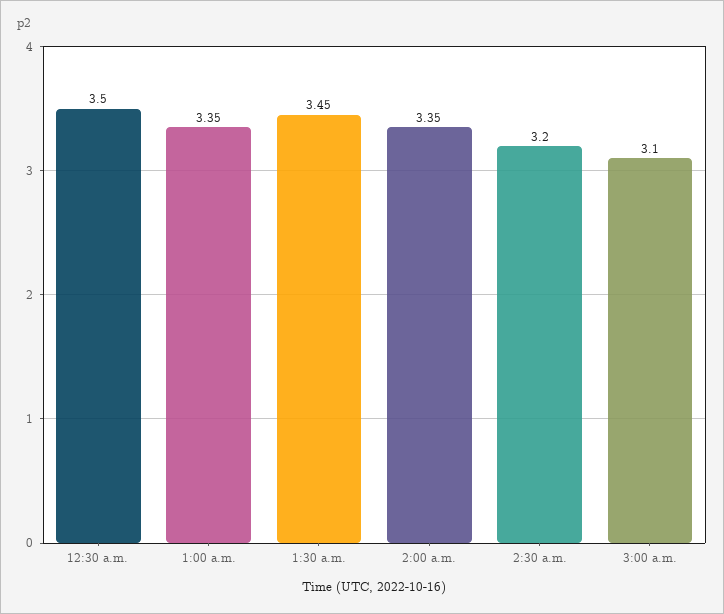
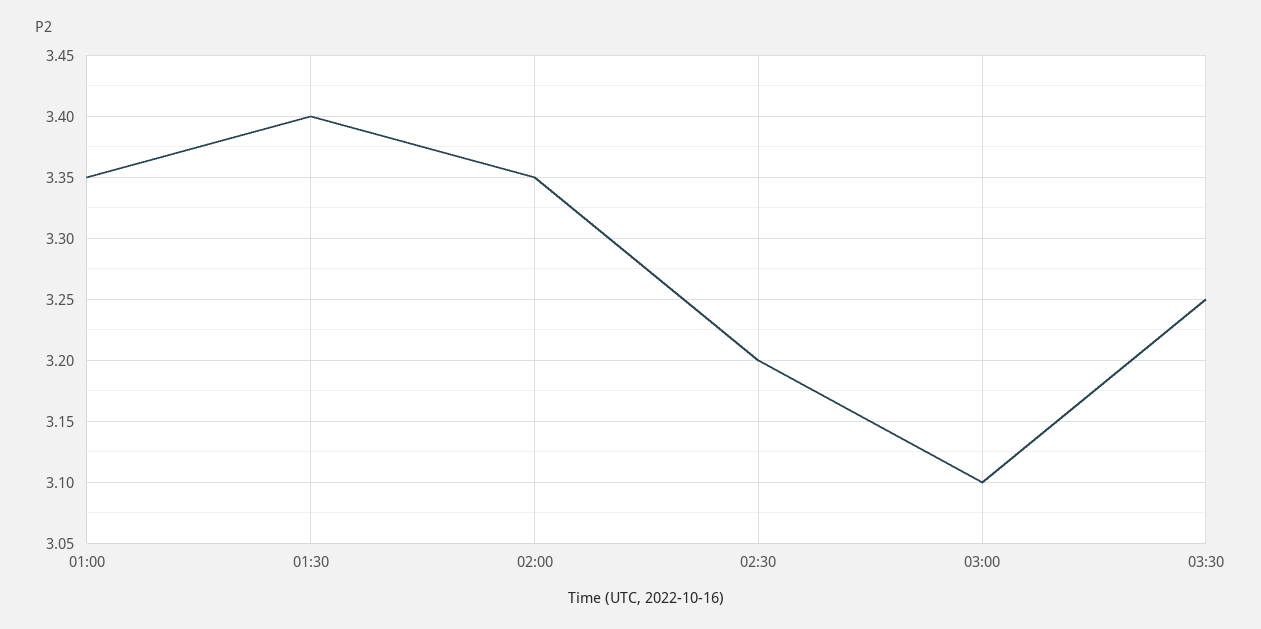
12:30 a.m.: 3.5 -> none
1:30 a.m.: 3.45 -> 3.4
03:30: none -> 3.25

